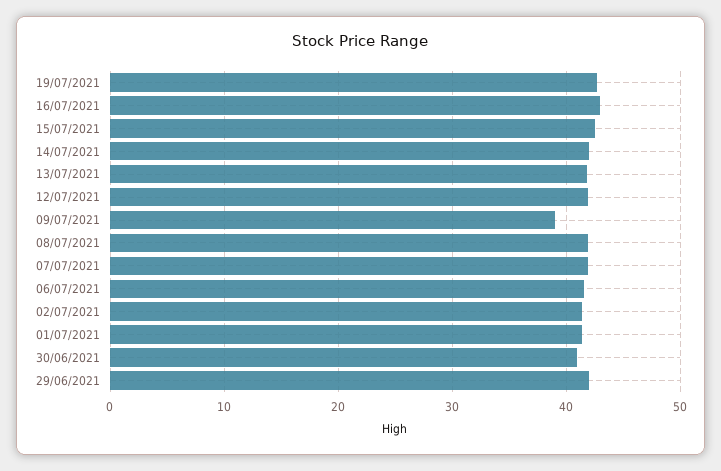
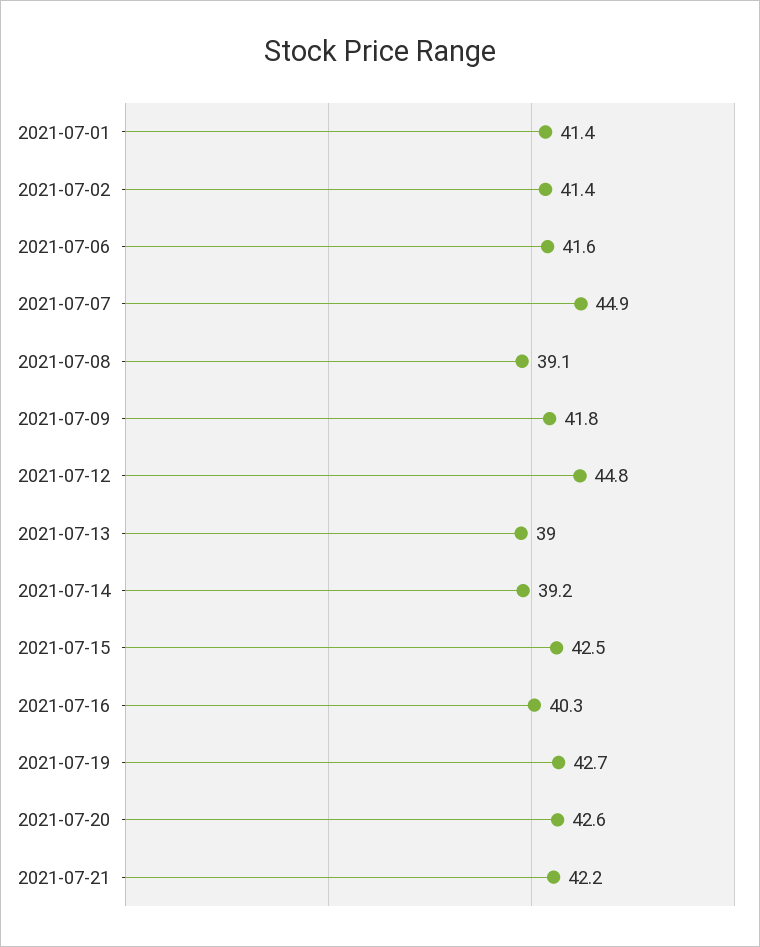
16/07/2021: 43 -> 40.3
14/07/2021: 42 -> 39.2
13/07/2021: 42 -> 39
12/07/2021: 42 -> 44.8
09/07/2021: 39 -> 41.8
08/07/2021: 42 -> 39.1
07/07/2021: 42 -> 44.9
30/06/2021: 41 -> none
29/06/2021: 42 -> none
2021-07-20: none -> 42.6
2021-07-21: none -> 42.2

